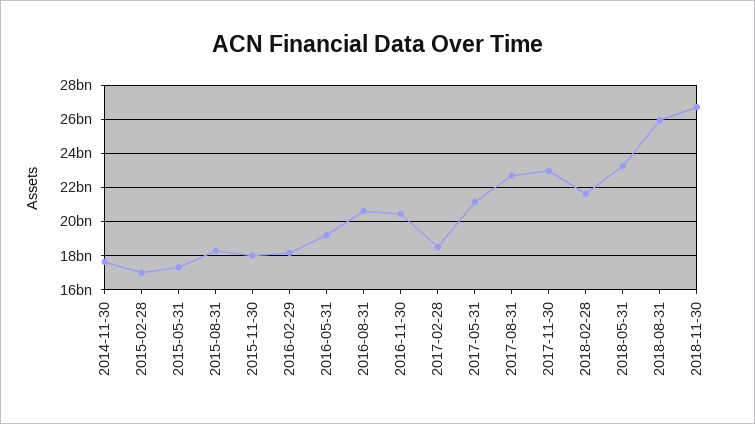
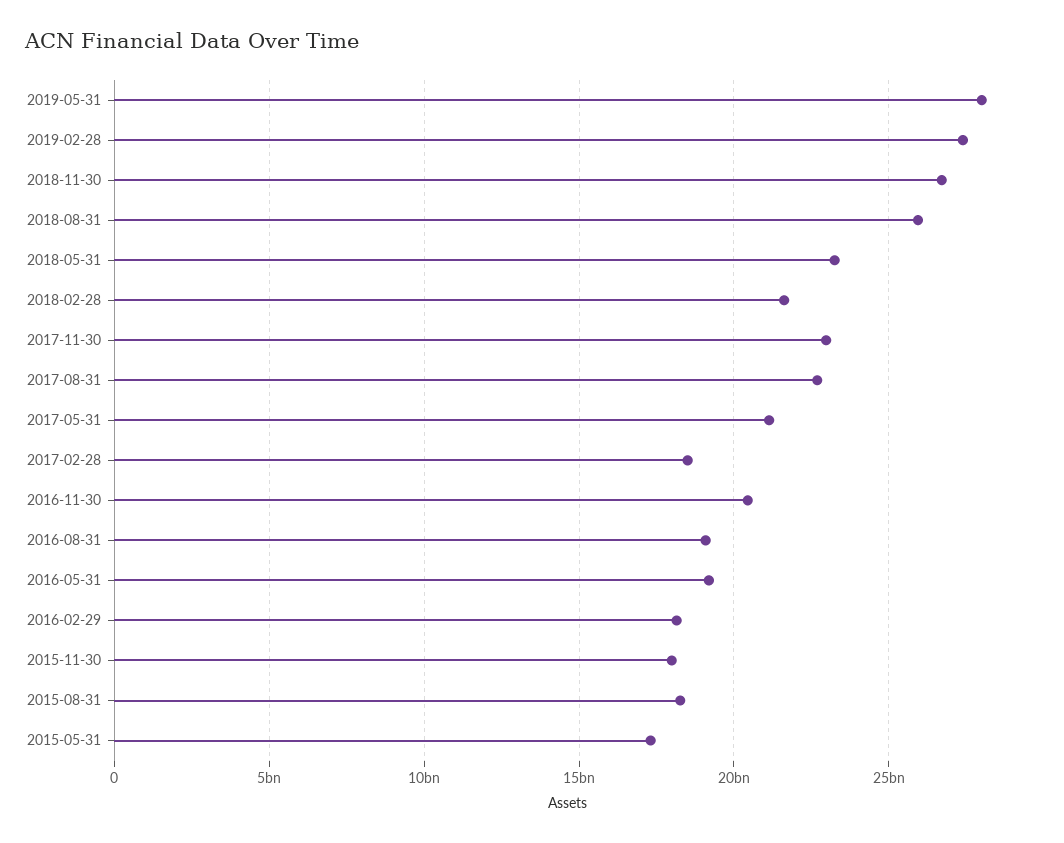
2014-11-30: 17500000000 -> none
2015-02-28: 17000000000 -> none
2016-08-31: 20500000000 -> 19000000000
2019-05-31: none -> 28000000000
2019-02-28: none -> 27500000000

